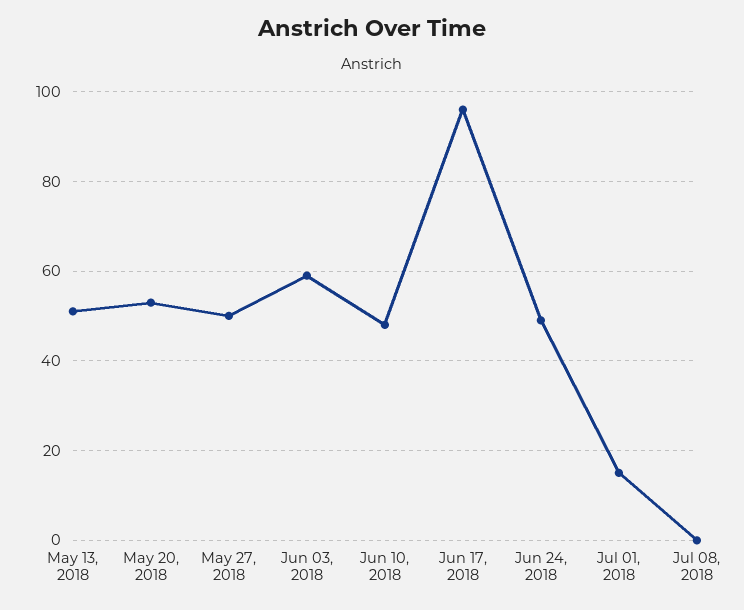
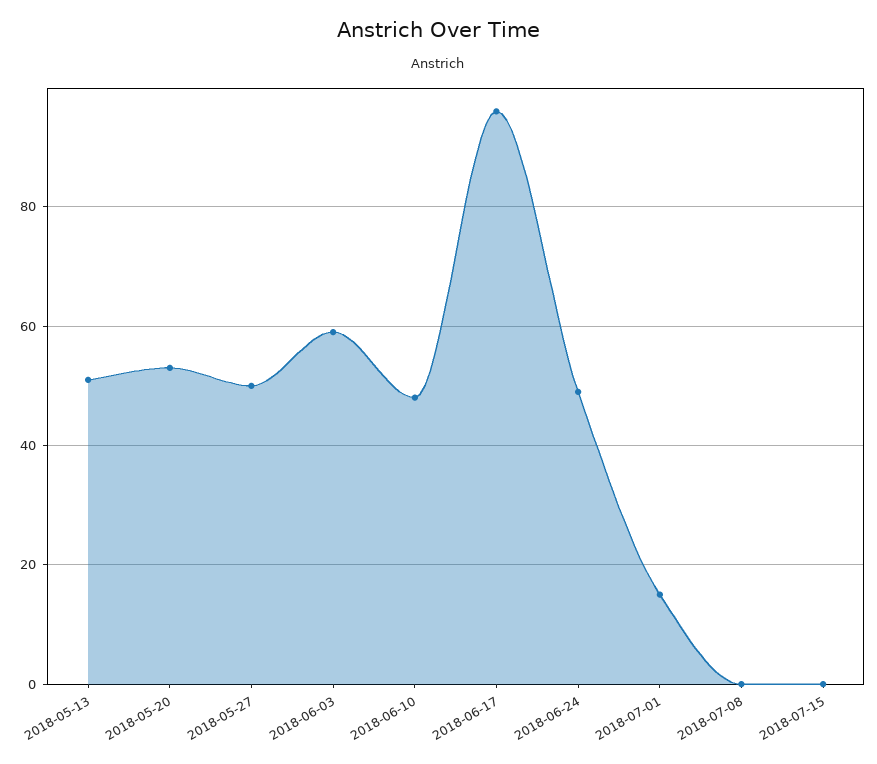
2018-07-15: none -> 0

